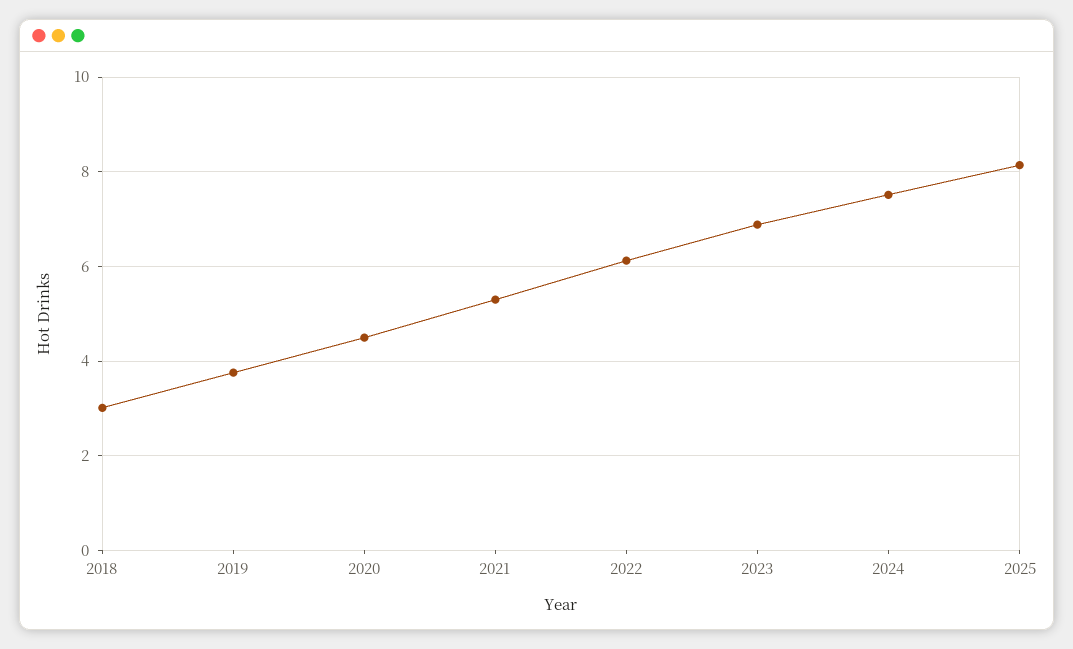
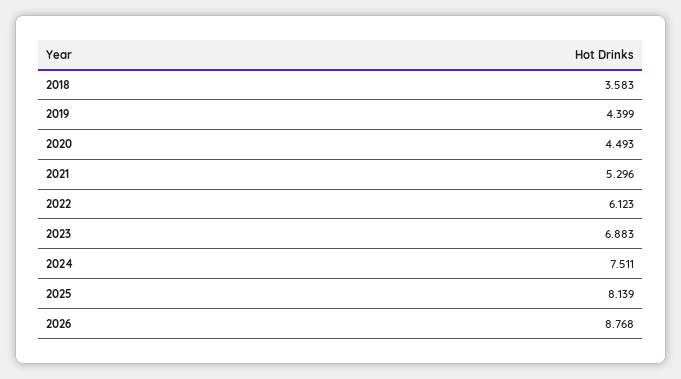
2018: 3 -> 3.583
2019: 3.8 -> 4.399
2026: none -> 8.768

